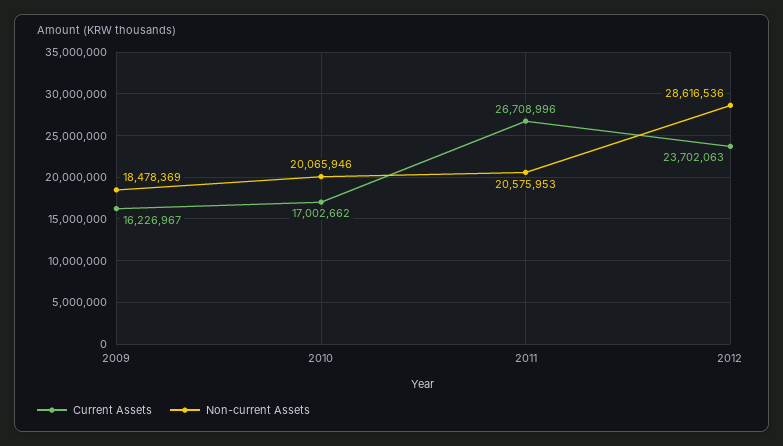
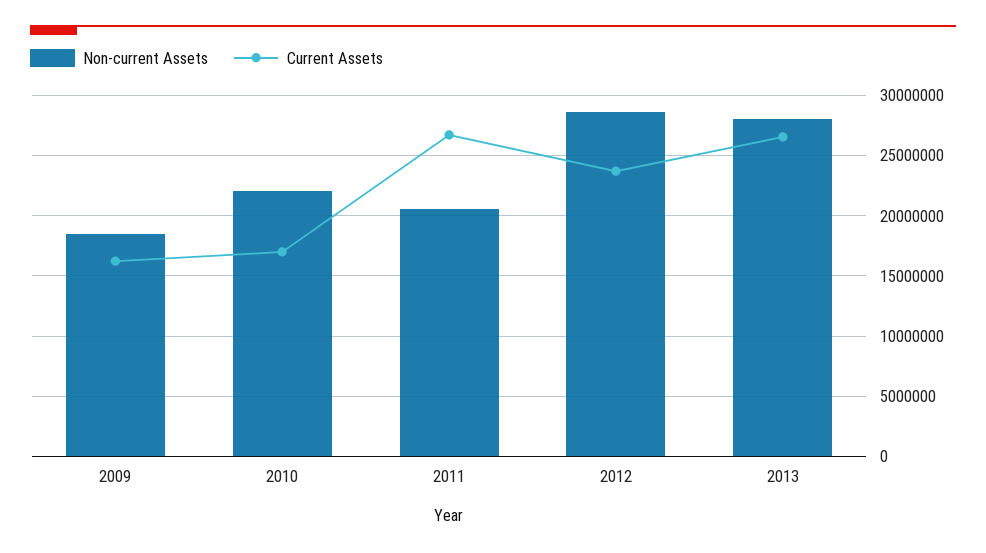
Non-current Assets, 2010: 20065946 -> 22000000
Non-current Assets, 2013: none -> 28000000
Current Assets, 2013: none -> 26500000

